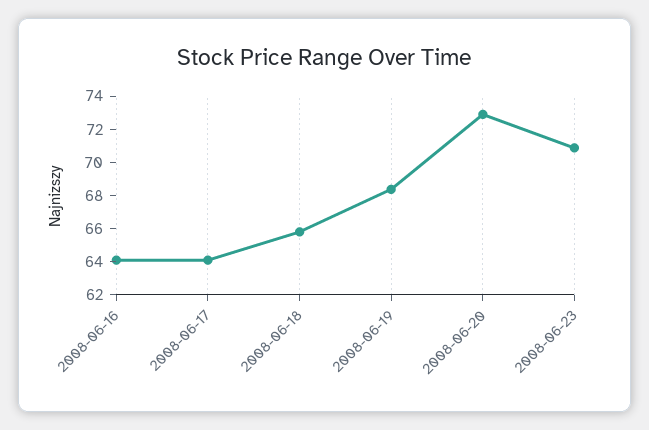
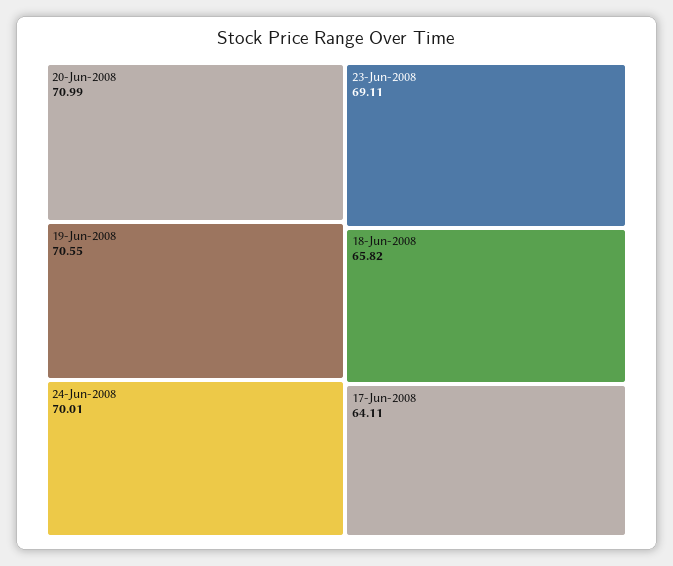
2008-06-16: 64 -> none
2008-06-19: 68.5 -> 70.55
2008-06-20: 73 -> 70.99
2008-06-23: 71 -> 69.11
24-Jun-2008: none -> 70.01

